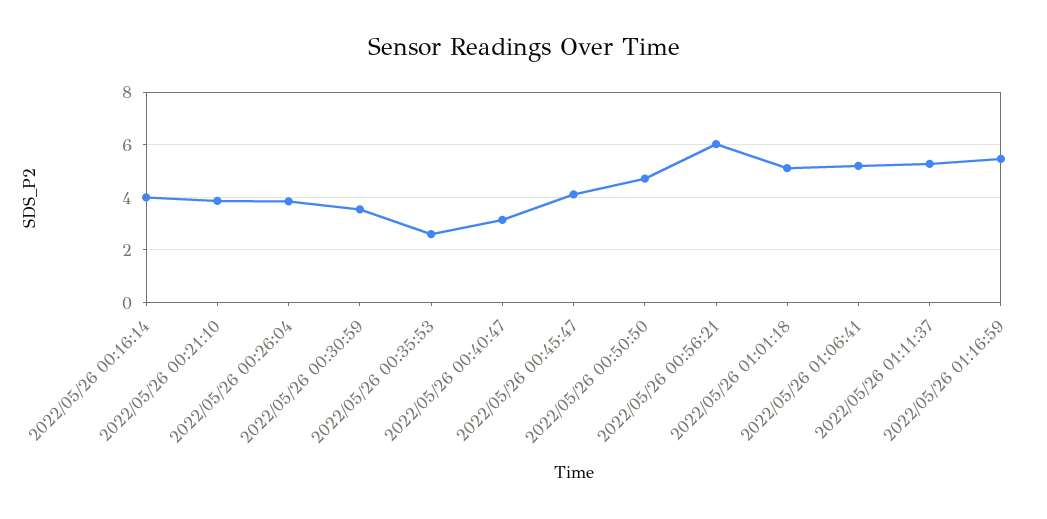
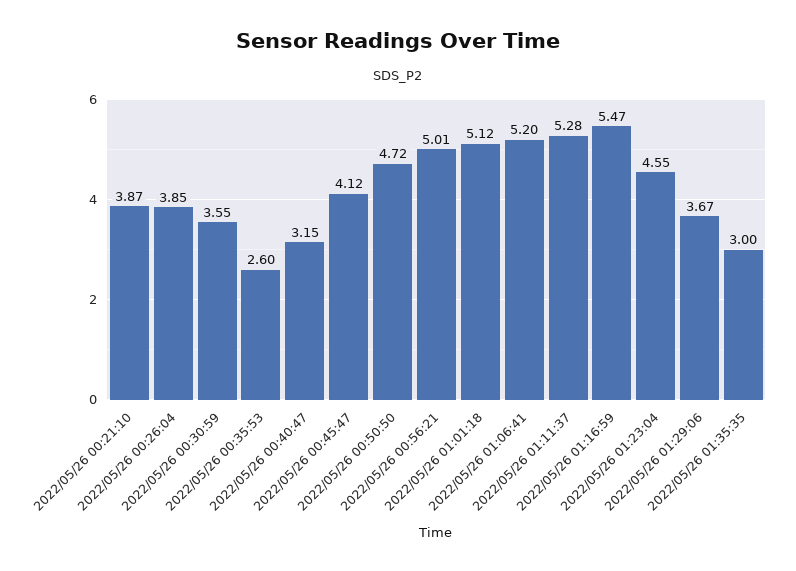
2022/05/26 00:16:14: 4 -> none
2022/05/26 00:56:21: 6 -> 5.01
2022/05/26 01:23:04: none -> 4.55
2022/05/26 01:29:06: none -> 3.67
2022/05/26 01:35:35: none -> 3

